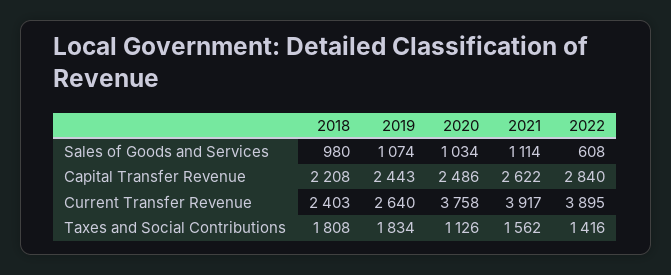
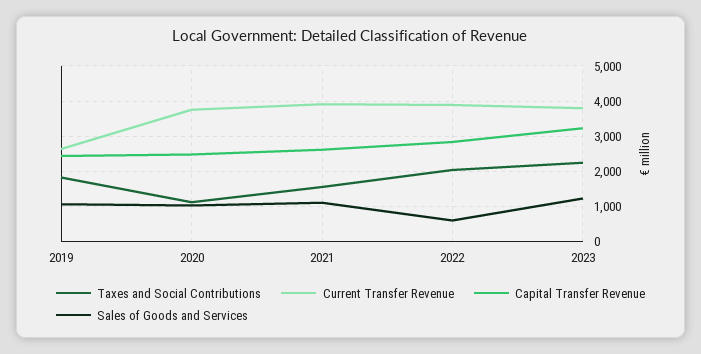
Sales of Goods and Services, 2018: 980 -> none
Capital Transfer Revenue, 2018: 2208 -> none
Current Transfer Revenue, 2018: 2403 -> none
Taxes and Social Contributions, 2018: 1808 -> none
Taxes and Social Contributions, 2022: 1416 -> 2000
Taxes and Social Contributions, 2023: none -> 2200
Current Transfer Revenue, 2023: none -> 3800
Capital Transfer Revenue, 2023: none -> 3200
Sales of Goods and Services, 2023: none -> 1200

